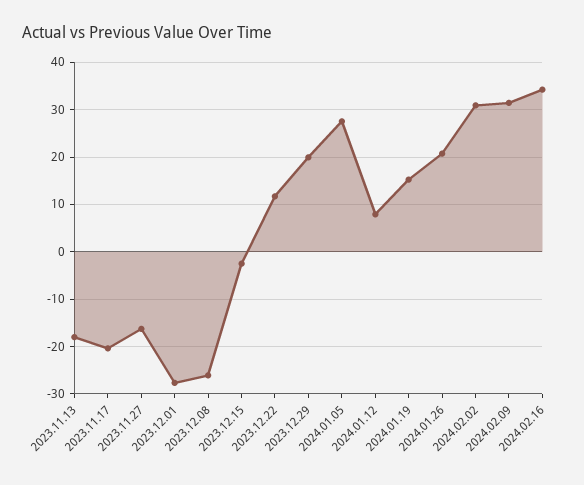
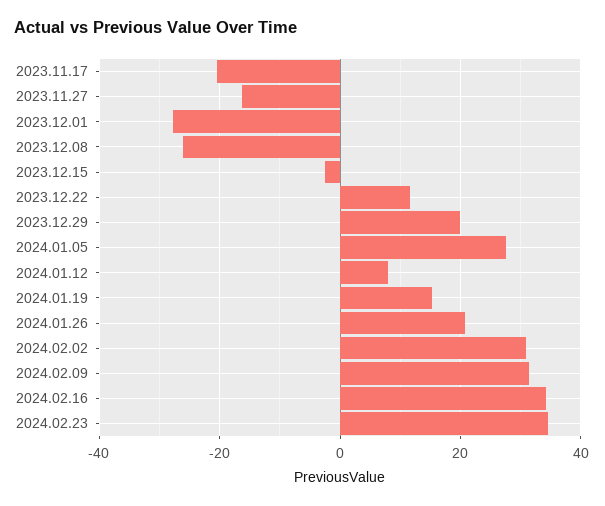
2023.11.13: -18 -> none
2024.02.23: none -> 34

